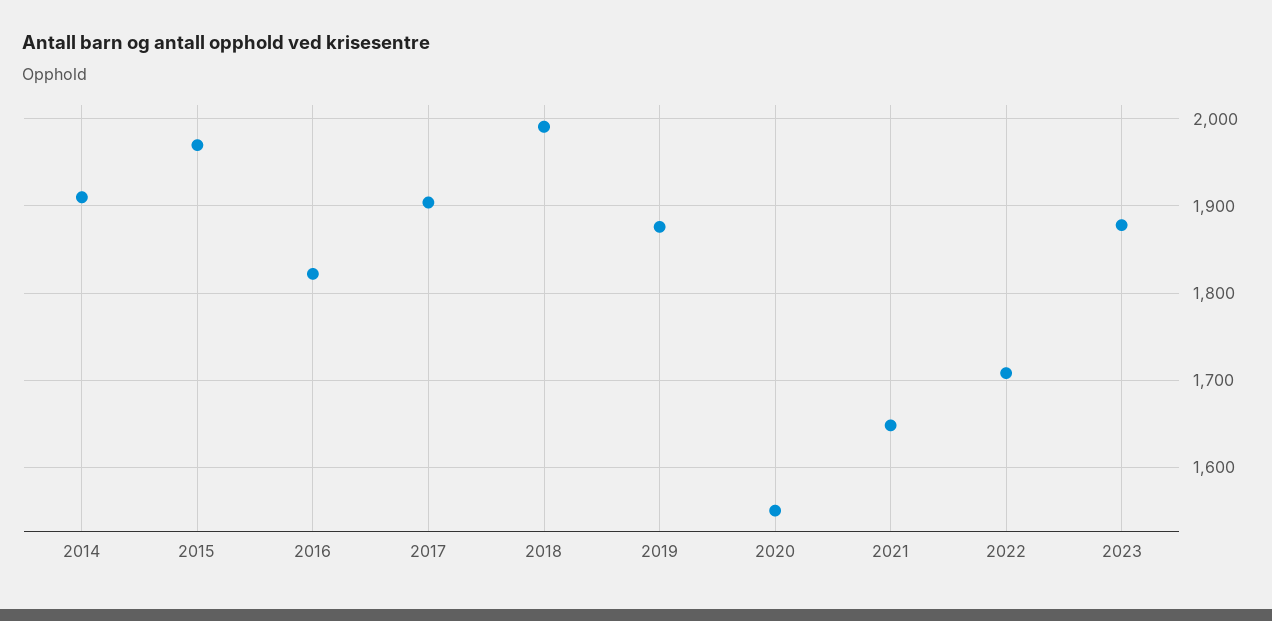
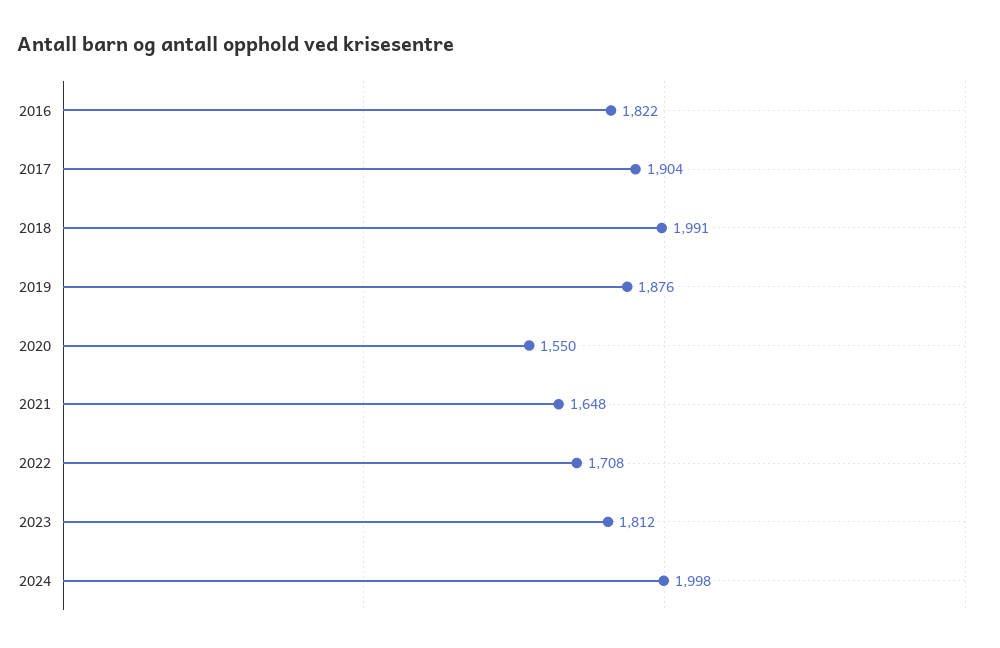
2014: 1910 -> none
2015: 1970 -> none
2023: 1880 -> 1812
2024: none -> 1998

